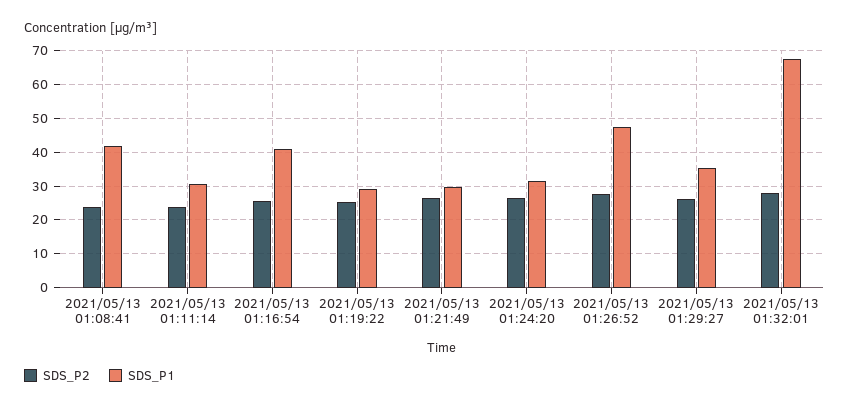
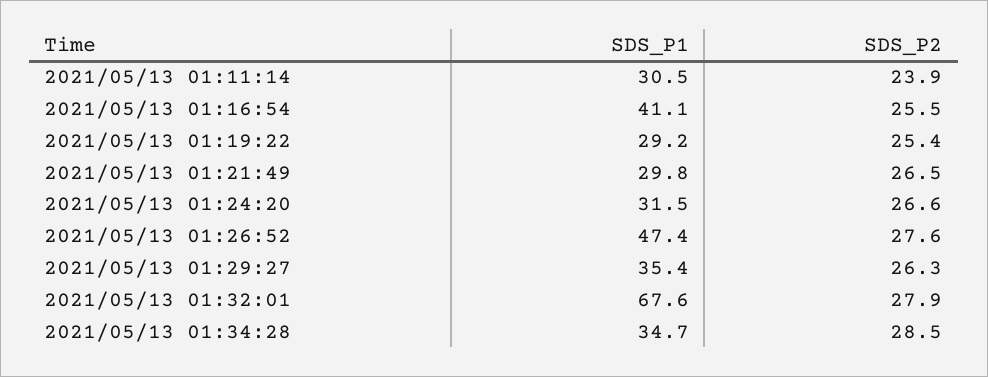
SDS_P2, 2021/05/13 01:08:41: 24 -> none
SDS_P1, 2021/05/13 01:08:41: 42 -> none
SDS_P1, 2021/05/13 01:34:28: none -> 34.7
SDS_P2, 2021/05/13 01:34:28: none -> 28.5

